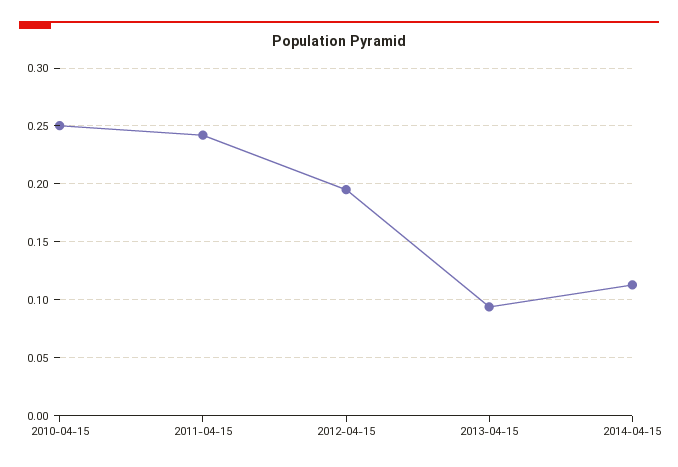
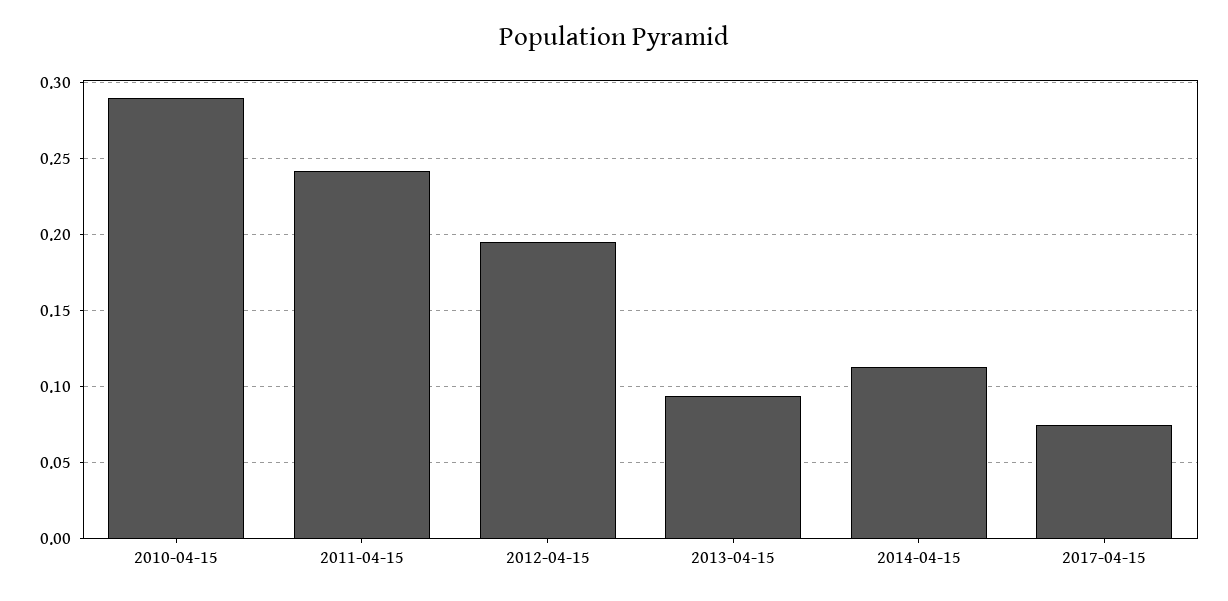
2010-04-15: 0.25 -> 0.29
2017-04-15: none -> 0.075

